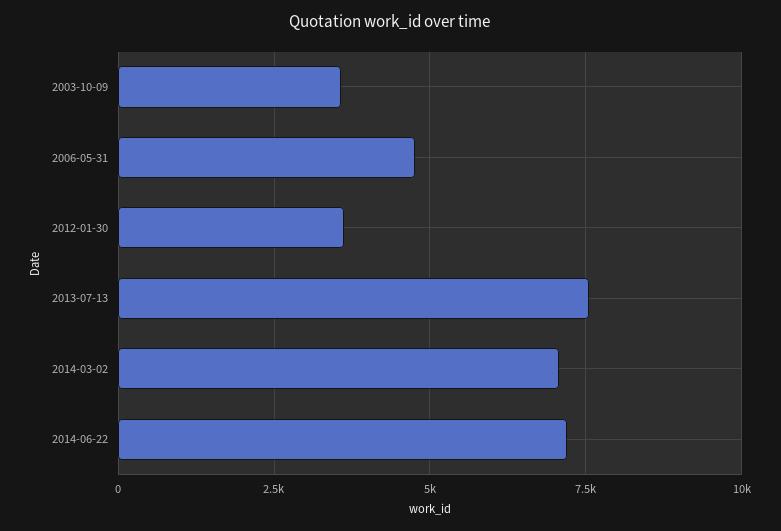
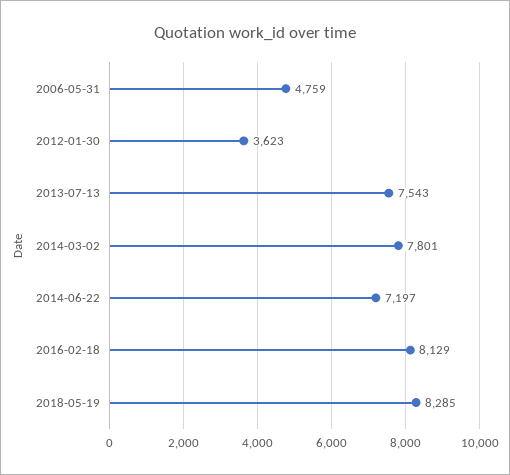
2003-10-09: 3500 -> none
2014-03-02: 7000 -> 7801
2016-02-18: none -> 8129
2018-05-19: none -> 8285

